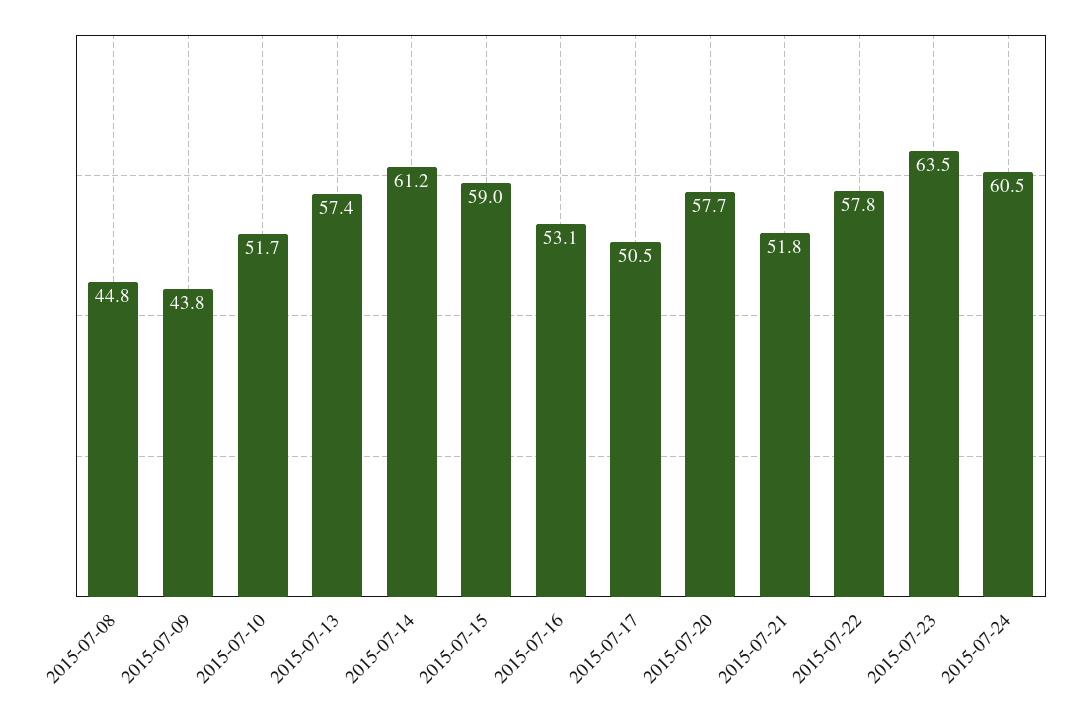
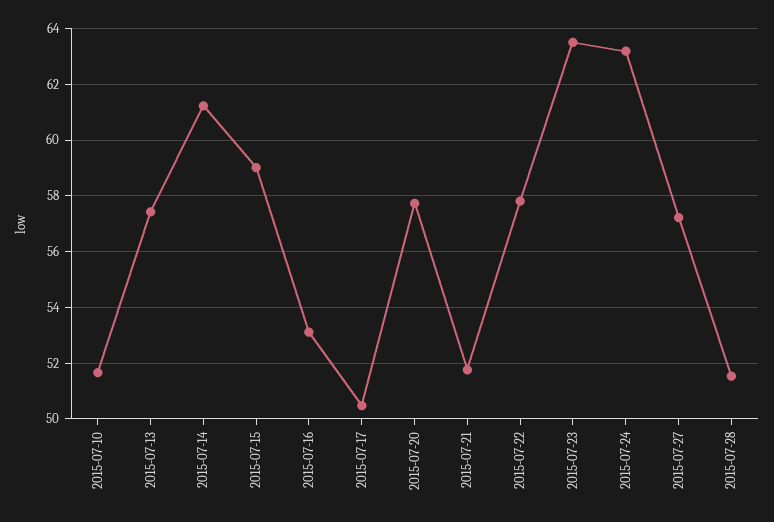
2015-07-08: 44.8 -> none
2015-07-09: 43.8 -> none
2015-07-24: 60.5 -> 63.25
2015-07-27: none -> 57.25
2015-07-28: none -> 51.5

